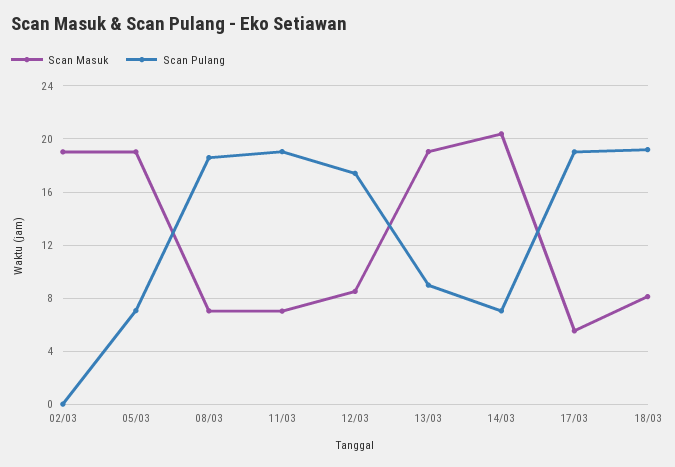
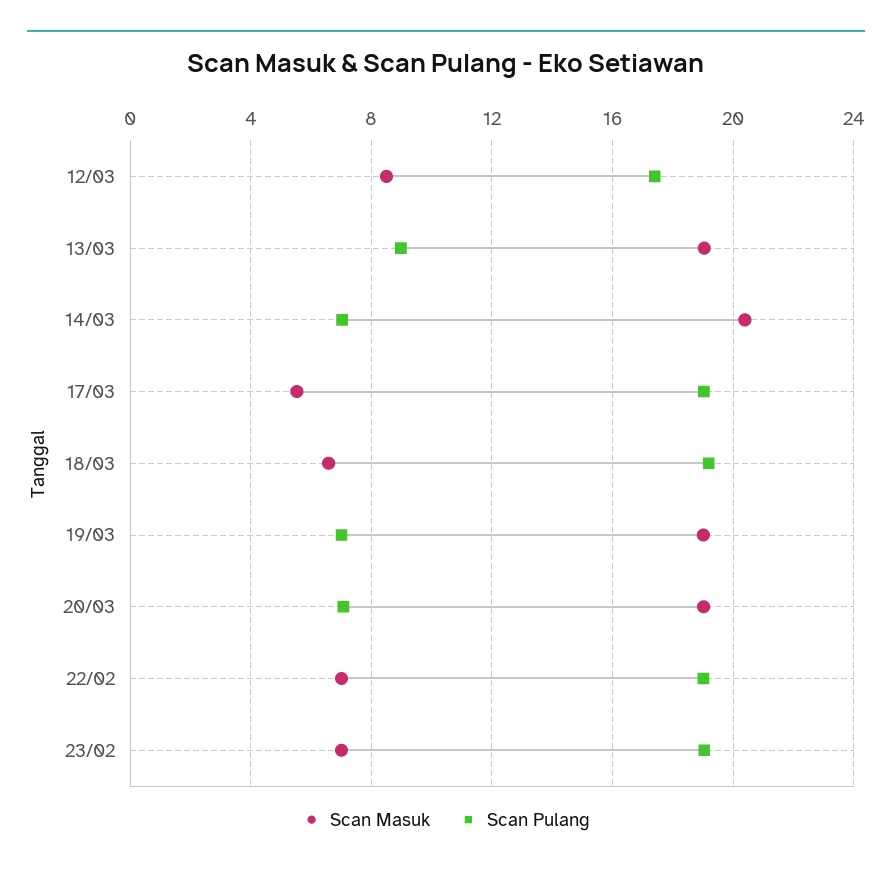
Scan Masuk, 02/03: 19 -> none
Scan Pulang, 02/03: 0 -> none
Scan Masuk, 05/03: 19 -> none
Scan Pulang, 05/03: 7 -> none
Scan Masuk, 08/03: 7 -> none
Scan Pulang, 08/03: 18.5 -> none
Scan Masuk, 11/03: 7 -> none
Scan Pulang, 11/03: 19 -> none
Scan Masuk, 18/03: 8 -> 6.5
Scan Masuk, 19/03: none -> 19
Scan Pulang, 19/03: none -> 7
Scan Masuk, 20/03: none -> 19
Scan Pulang, 20/03: none -> 7
Scan Masuk, 22/02: none -> 7
Scan Pulang, 22/02: none -> 19
Scan Masuk, 23/02: none -> 7
Scan Pulang, 23/02: none -> 19

